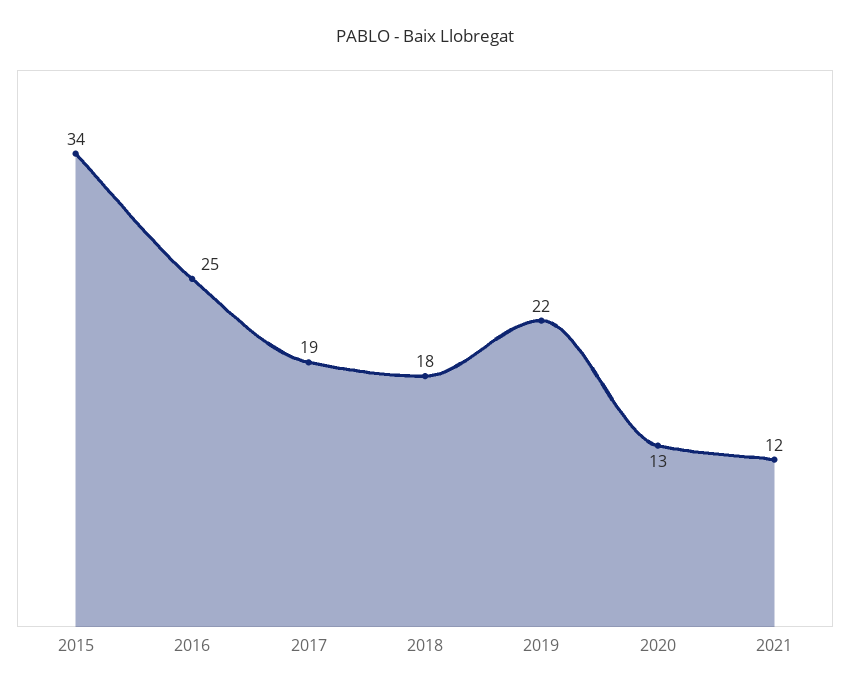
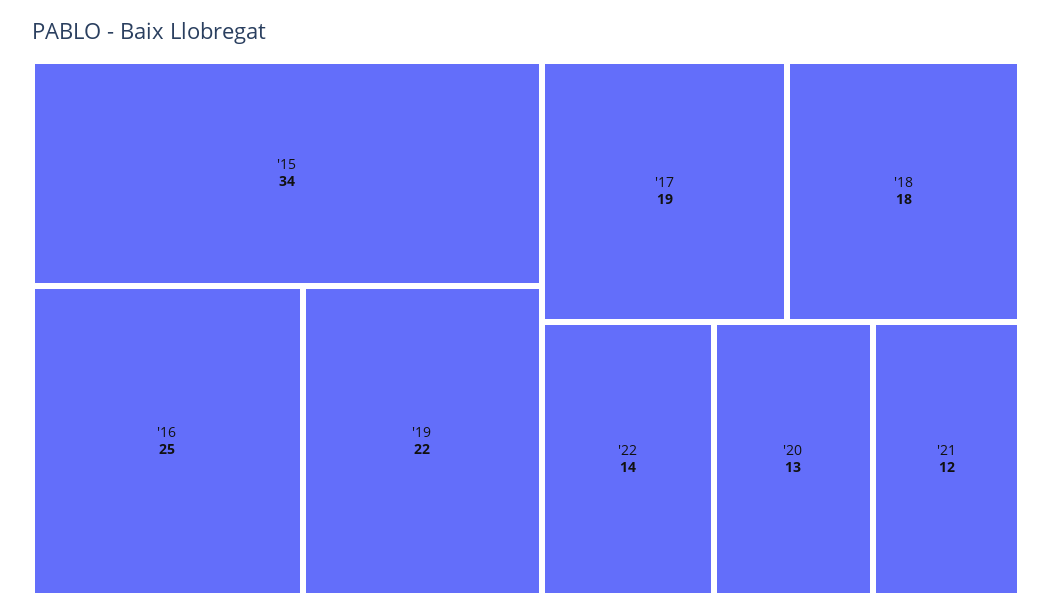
'22: none -> 14

